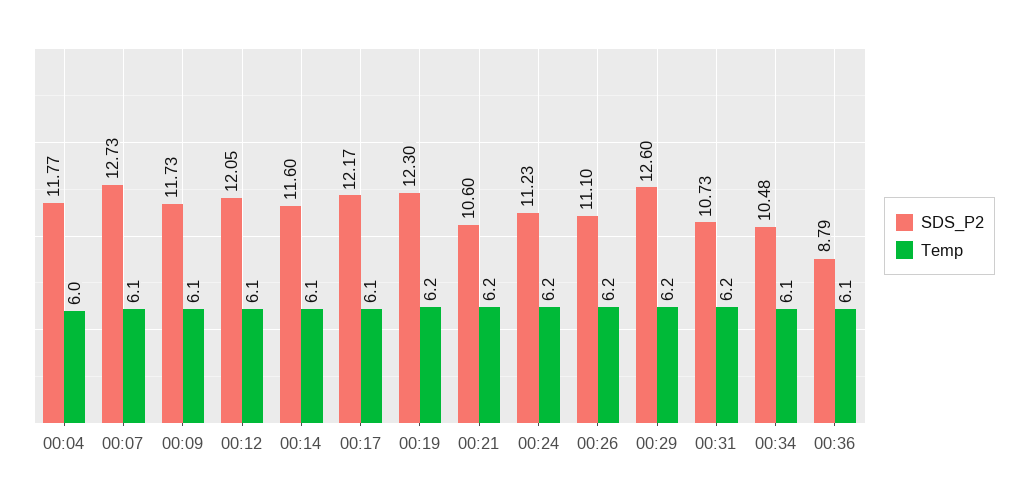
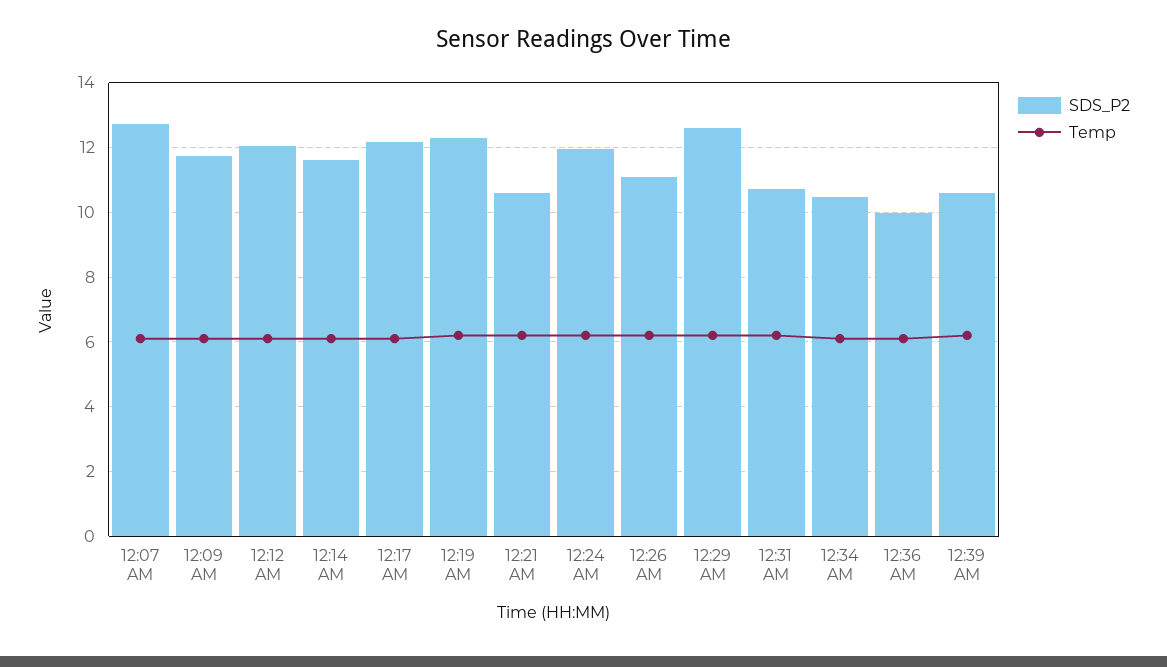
SDS_P2, 00:04: 11.77 -> none
Temp, 00:04: 6 -> none
SDS_P2, 00:24: 11.23 -> 12
SDS_P2, 00:36: 8.79 -> 10
SDS_P2, 12:39 AM: none -> 10.6
Temp, 12:39 AM: none -> 6.2

